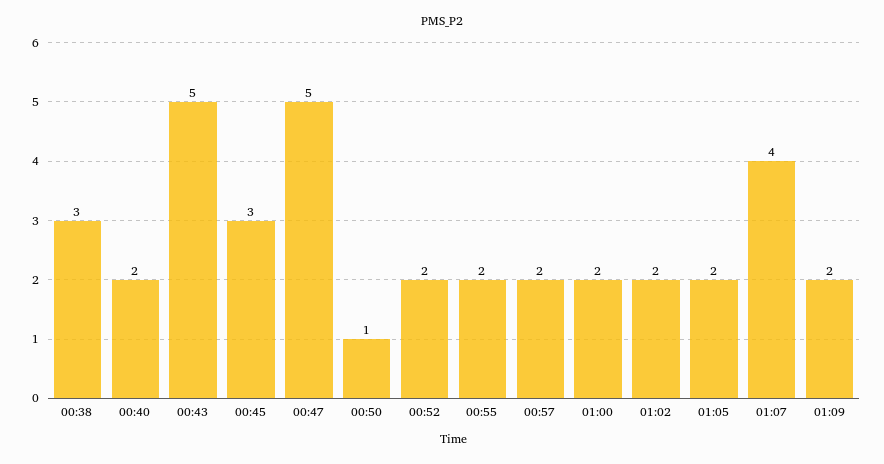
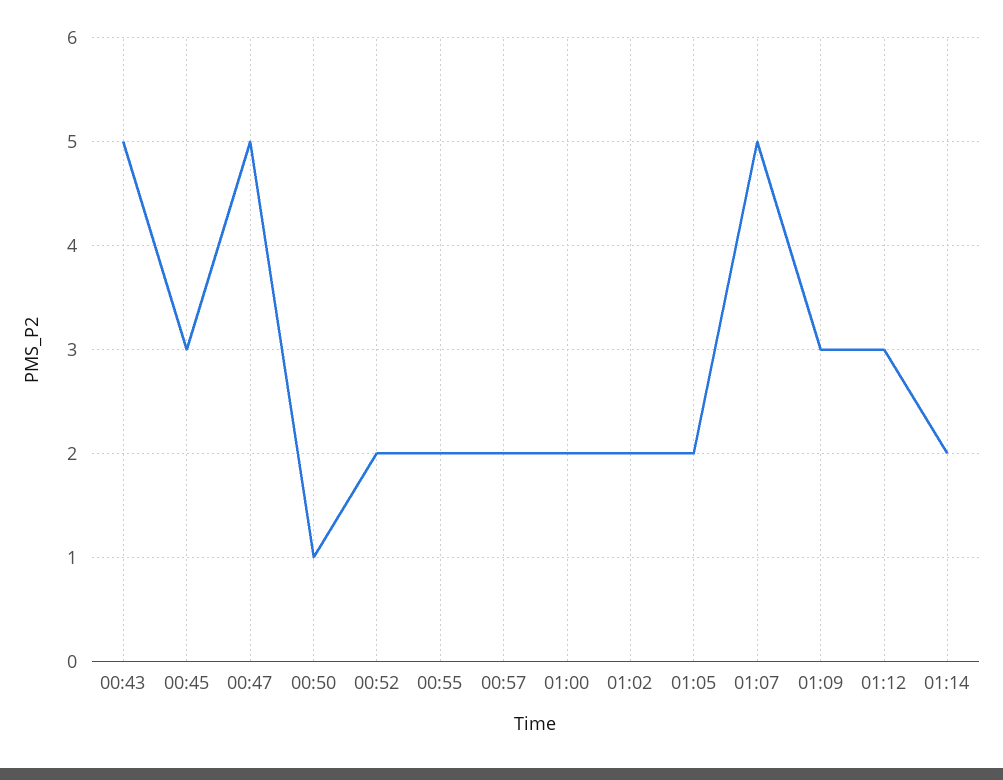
00:38: 3 -> none
00:40: 2 -> none
01:07: 4 -> 5
01:09: 2 -> 3
01:12: none -> 3
01:14: none -> 2

